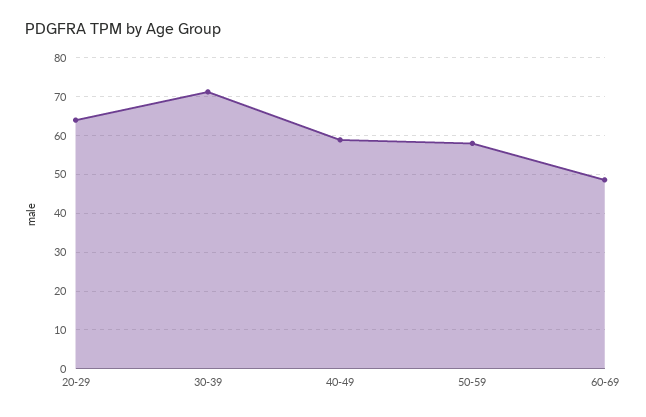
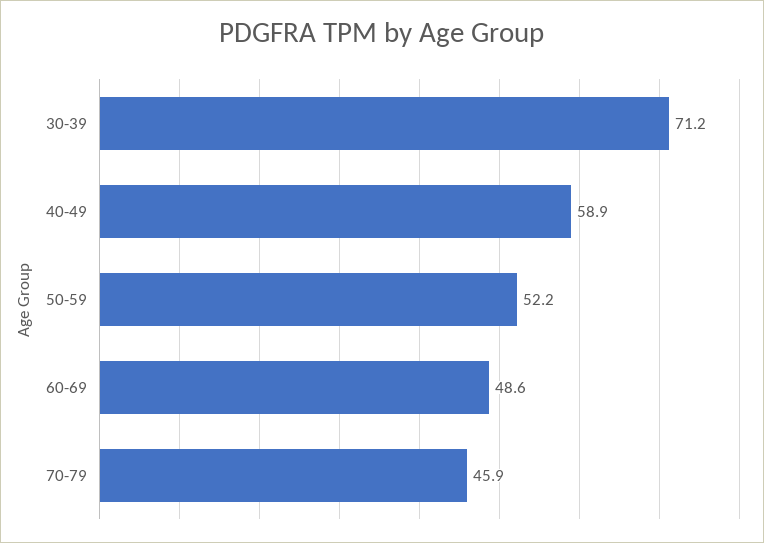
20-29: 64 -> none
50-59: 58 -> 52.2
70-79: none -> 45.9

